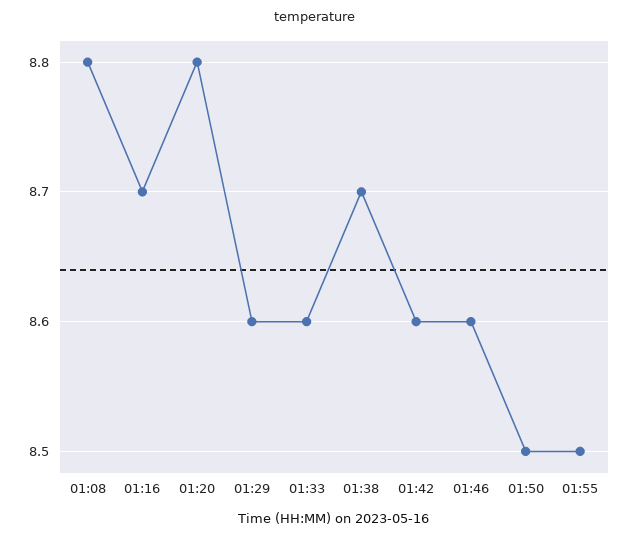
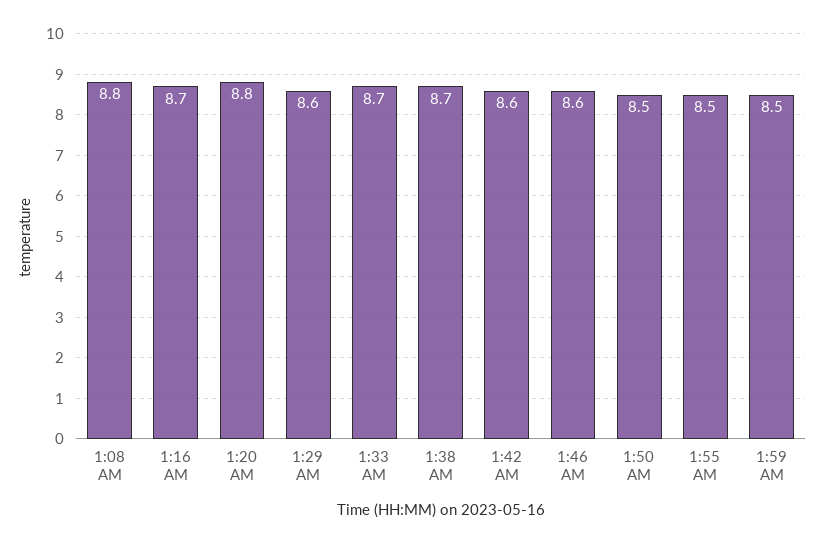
01:33: 8.6 -> 8.7
1:59 AM: none -> 8.5

